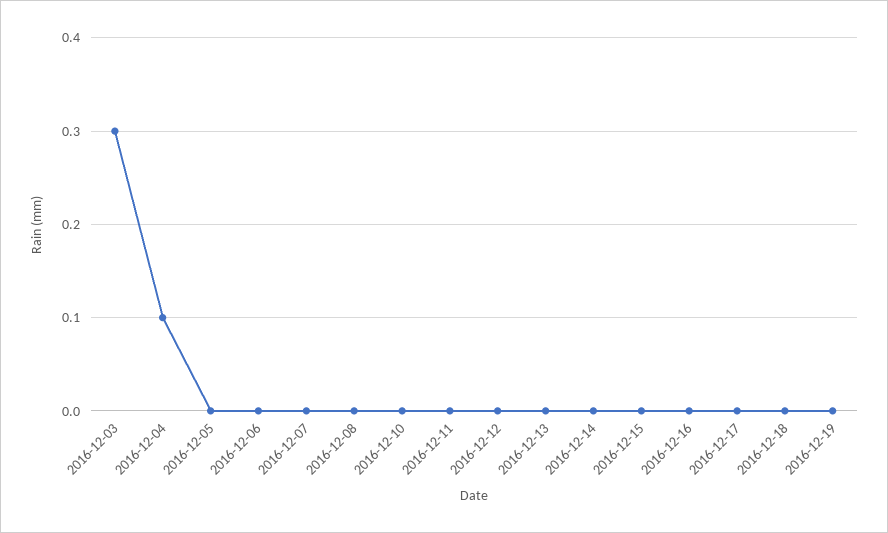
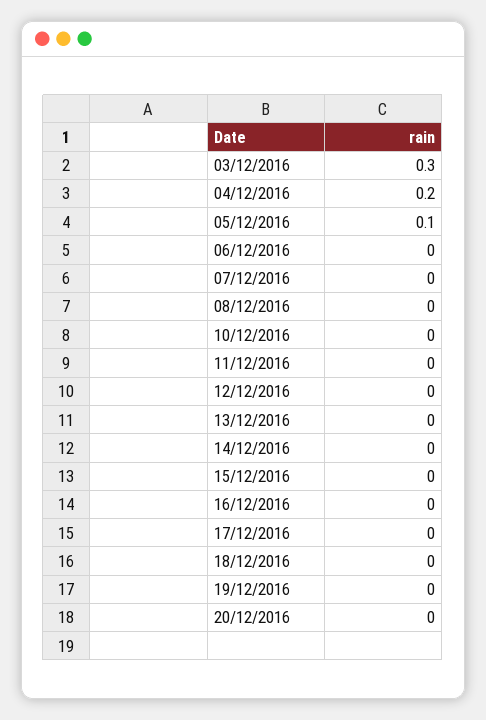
2016-12-04: 0.1 -> 0.2
2016-12-05: 0 -> 0.1
20/12/2016: none -> 0

